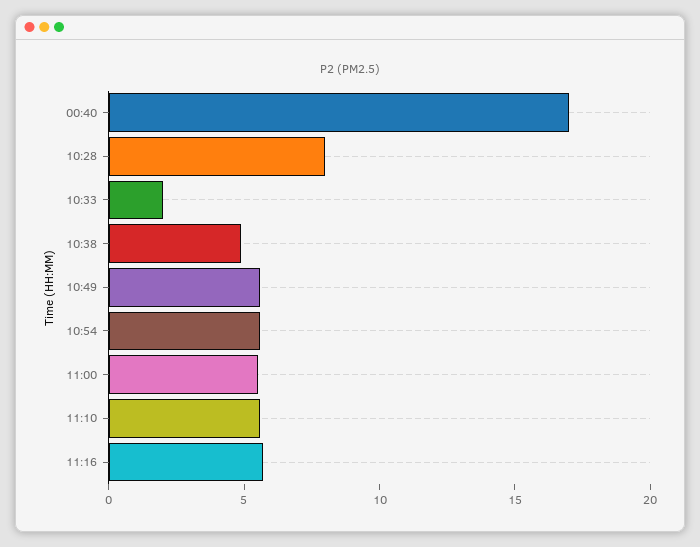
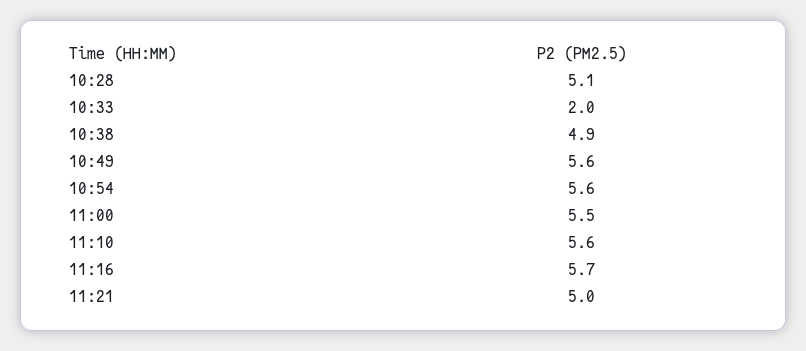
00:40: 17 -> none
10:28: 8 -> 5.1
11:21: none -> 5

